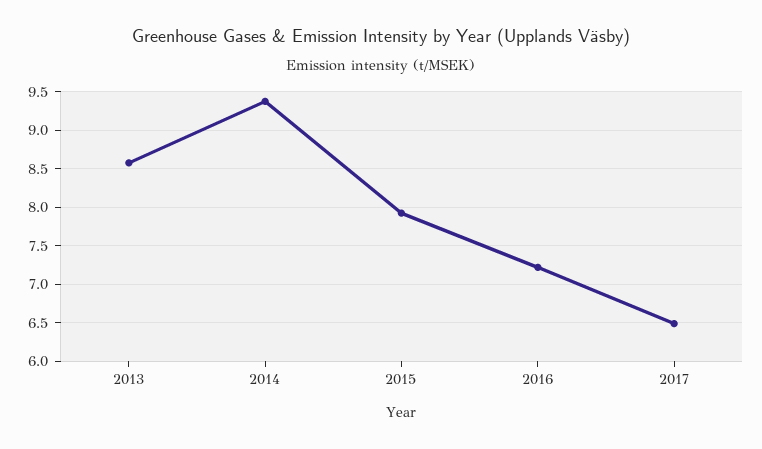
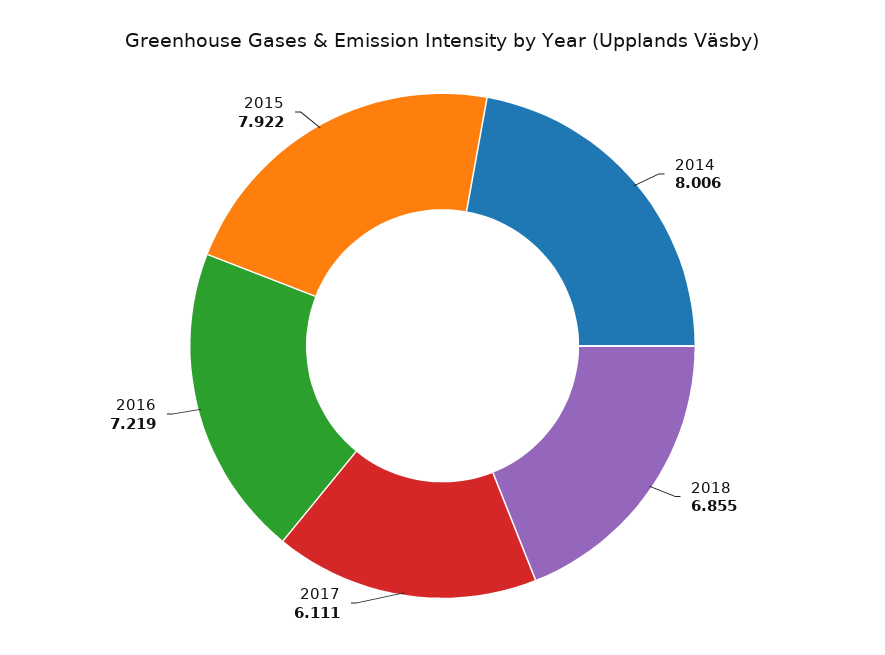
2013: 8.6 -> none
2014: 9.4 -> 8.006
2017: 6.5 -> 6.111
2018: none -> 6.855

